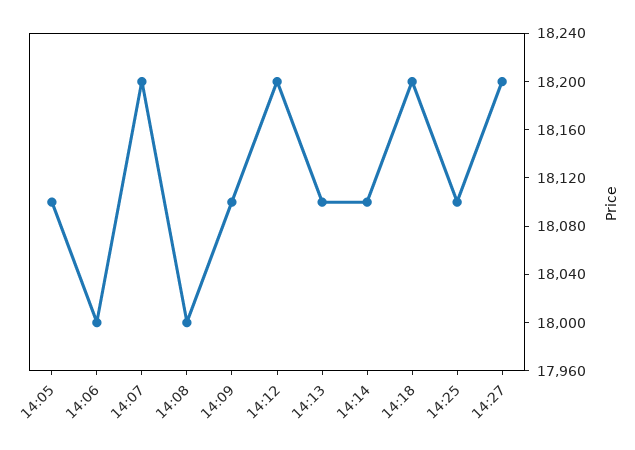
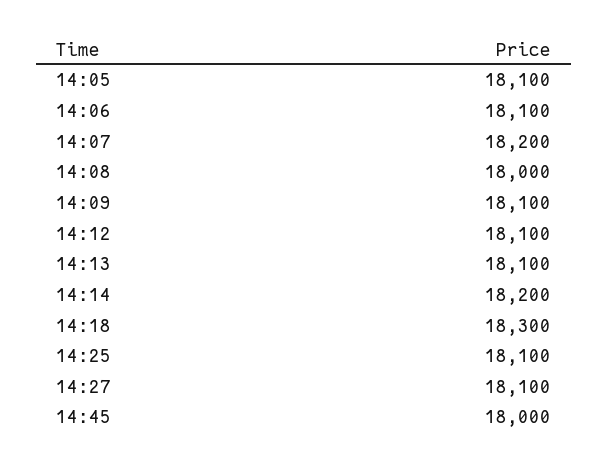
14:06: 18000 -> 18100
14:12: 18200 -> 18100
14:14: 18100 -> 18200
14:18: 18200 -> 18300
14:27: 18200 -> 18100
14:45: none -> 18000

